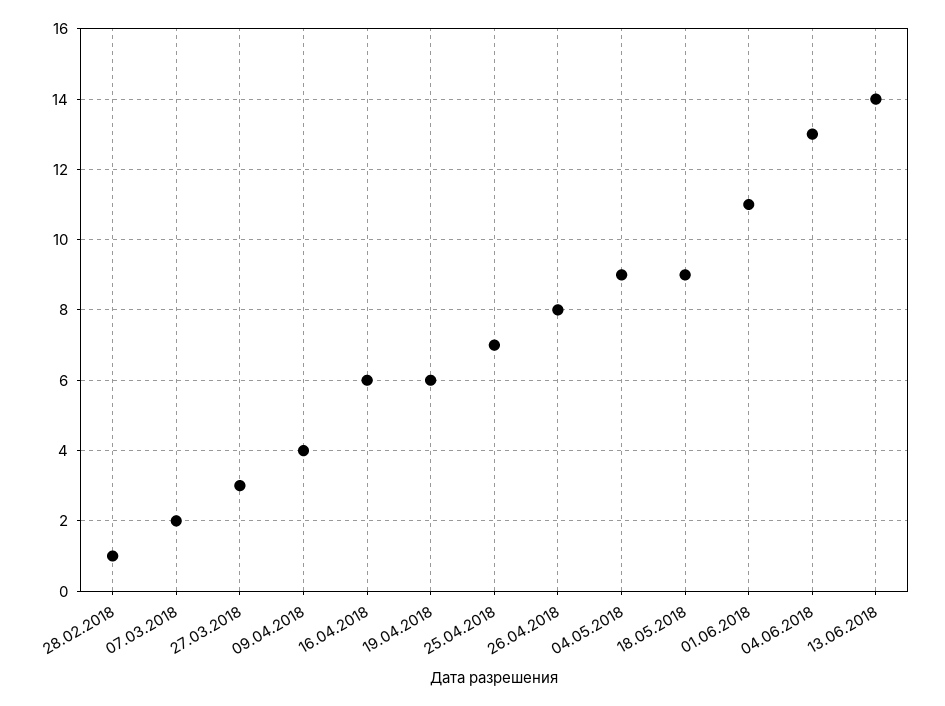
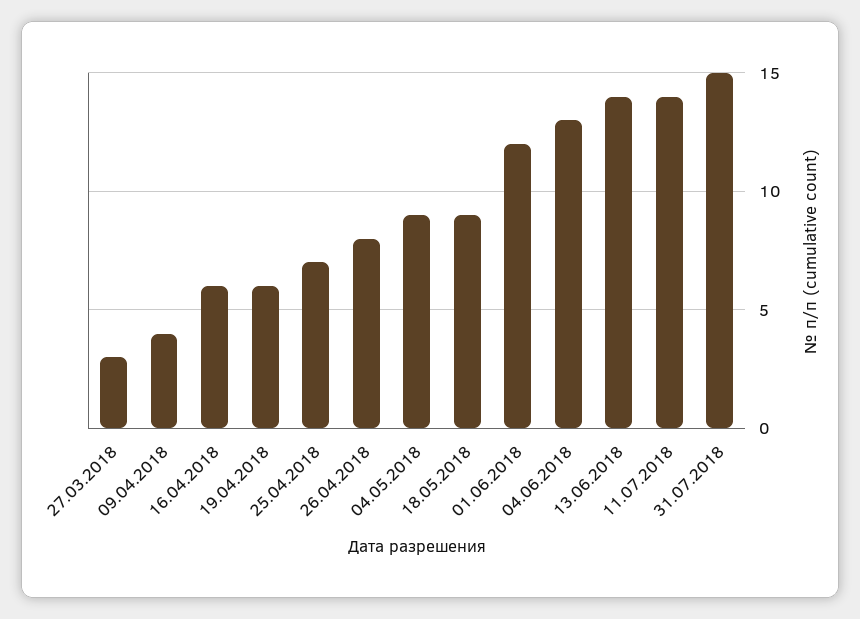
28.02.2018: 1 -> none
07.03.2018: 2 -> none
01.06.2018: 11 -> 12
11.07.2018: none -> 14
31.07.2018: none -> 15

